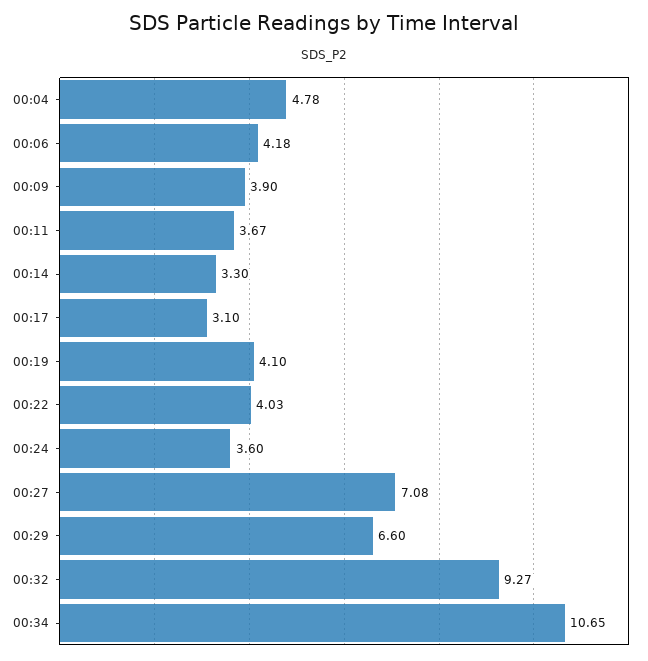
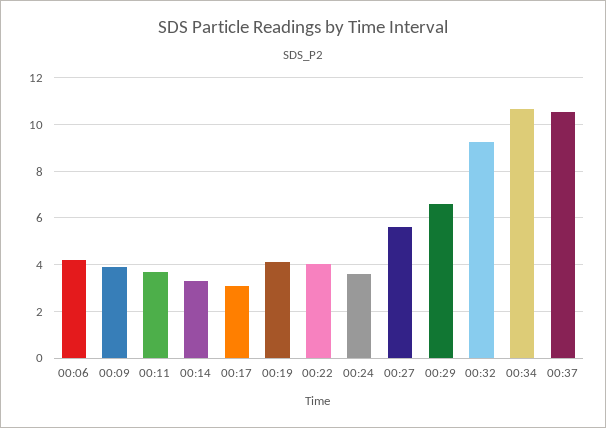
00:04: 4.78 -> none
00:27: 7.08 -> 5.5
00:37: none -> 10.5

